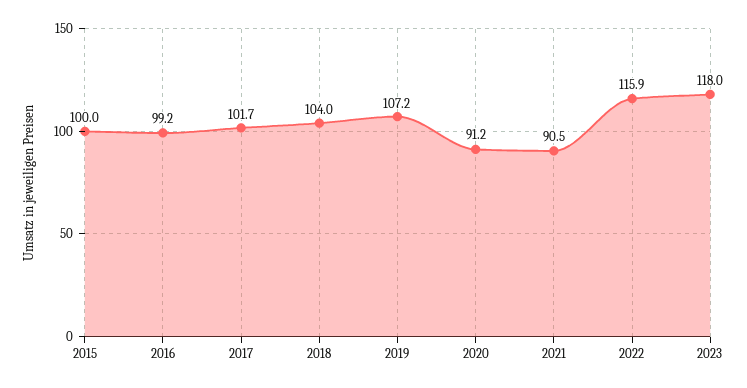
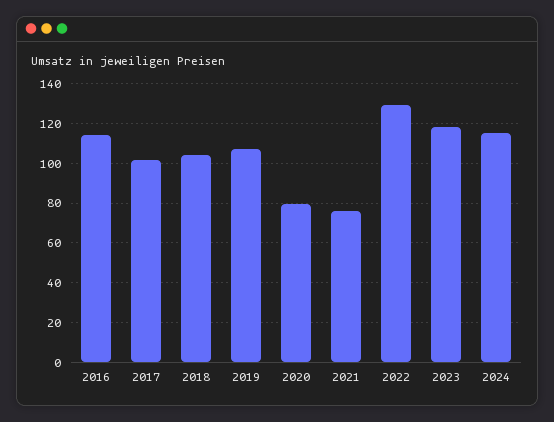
2015: 100 -> none
2016: 99.2 -> 115
2020: 91.2 -> 80
2021: 90.5 -> 75
2022: 115.9 -> 130
2024: none -> 115

